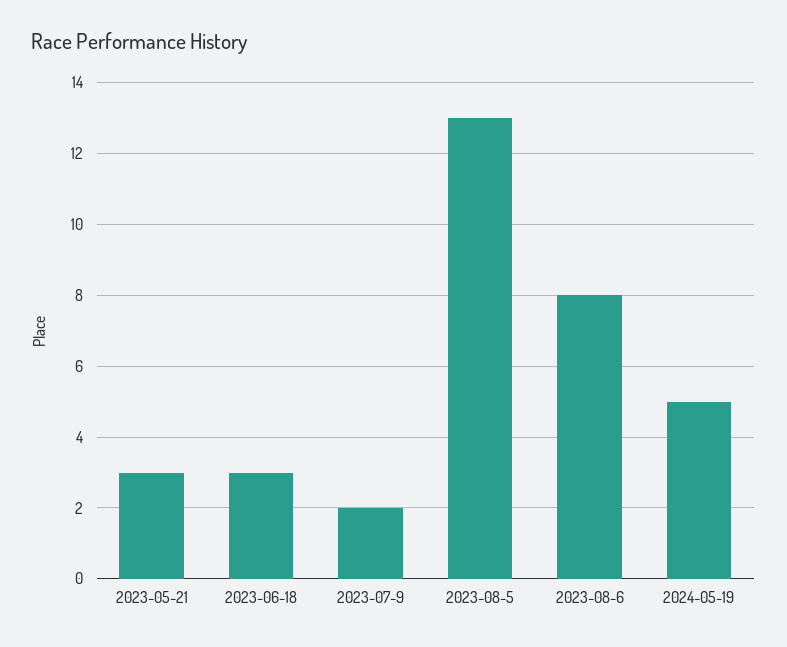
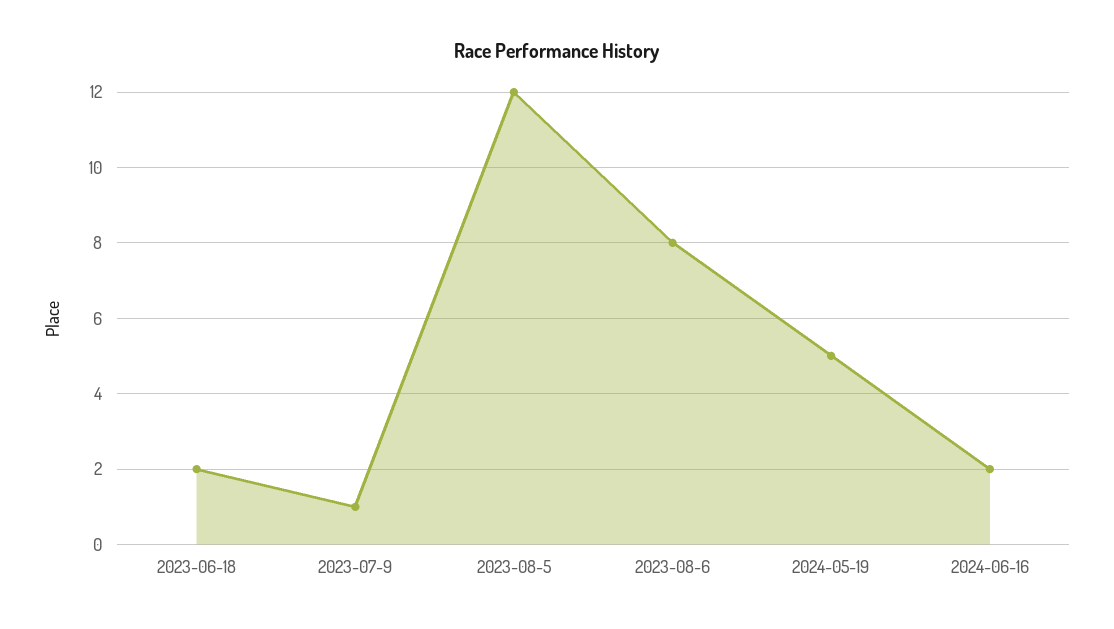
2023-05-21: 3 -> none
2023-06-18: 3 -> 2
2023-07-9: 2 -> 1
2023-08-5: 13 -> 12
2024-06-16: none -> 2

